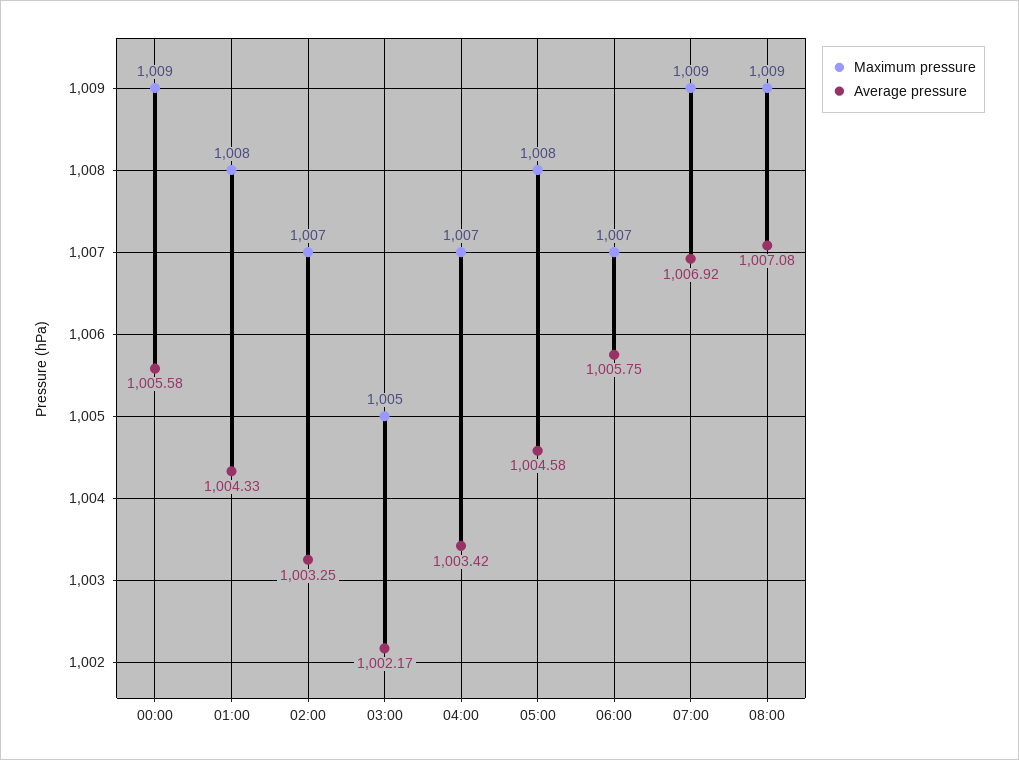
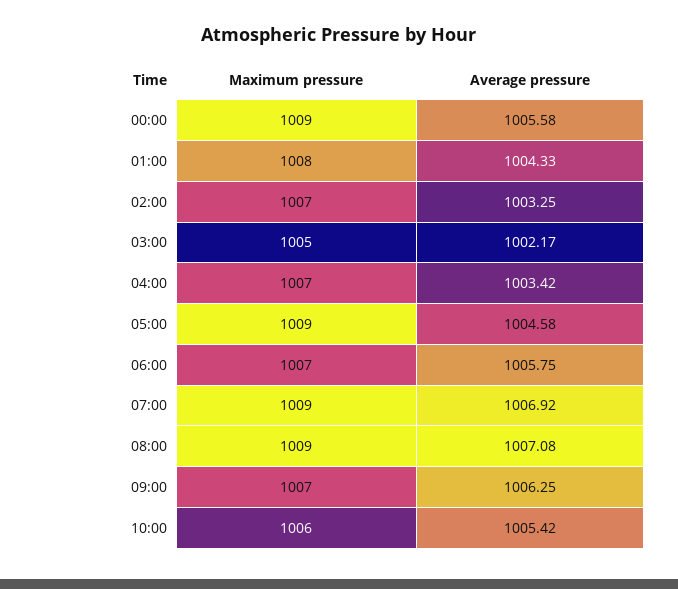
Maximum pressure, 05:00: 1008 -> 1009
Maximum pressure, 09:00: none -> 1007
Average pressure, 09:00: none -> 1006.25
Maximum pressure, 10:00: none -> 1006
Average pressure, 10:00: none -> 1005.42

